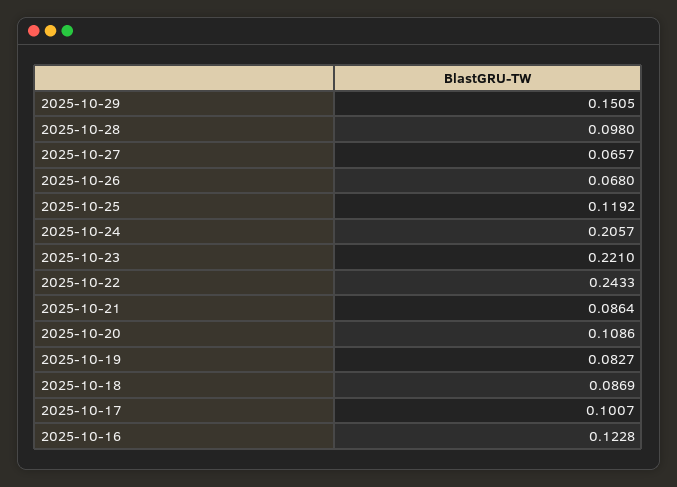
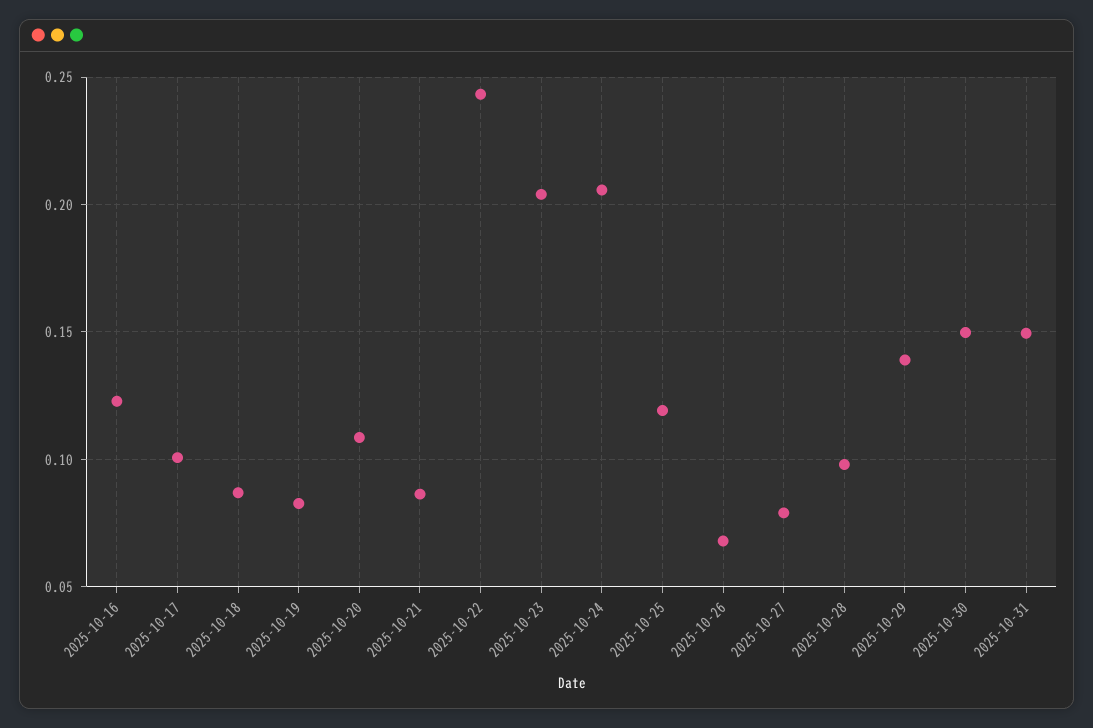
2025-10-29: 0.1505 -> 0.14
2025-10-27: 0.0657 -> 0.08
2025-10-23: 0.221 -> 0.205
2025-10-30: none -> 0.15
2025-10-31: none -> 0.15

